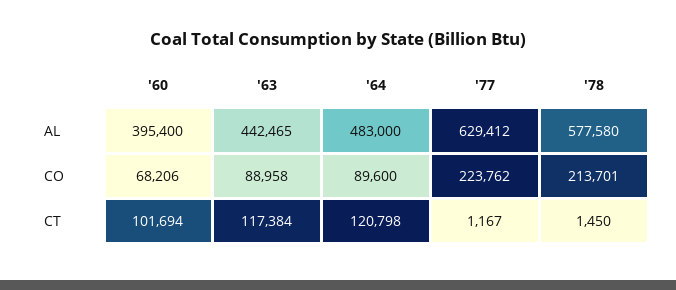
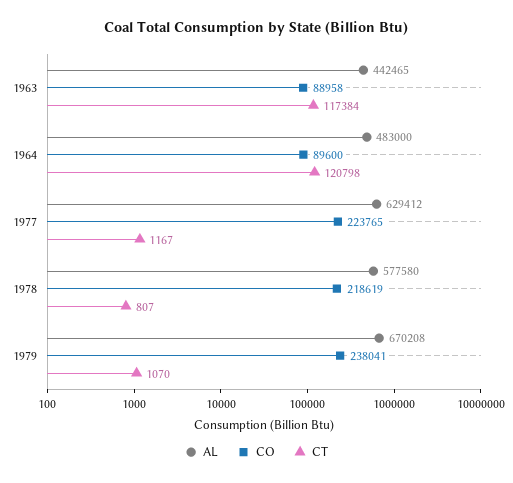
AL, '60: 395400 -> none
CO, '60: 68206 -> none
CO, '77: 223762 -> 223765
CO, '78: 213701 -> 218619
CT, '60: 101694 -> none
CT, '78: 1450 -> 807
AL, 1979: none -> 670208
CO, 1979: none -> 238041
CT, 1979: none -> 1070

